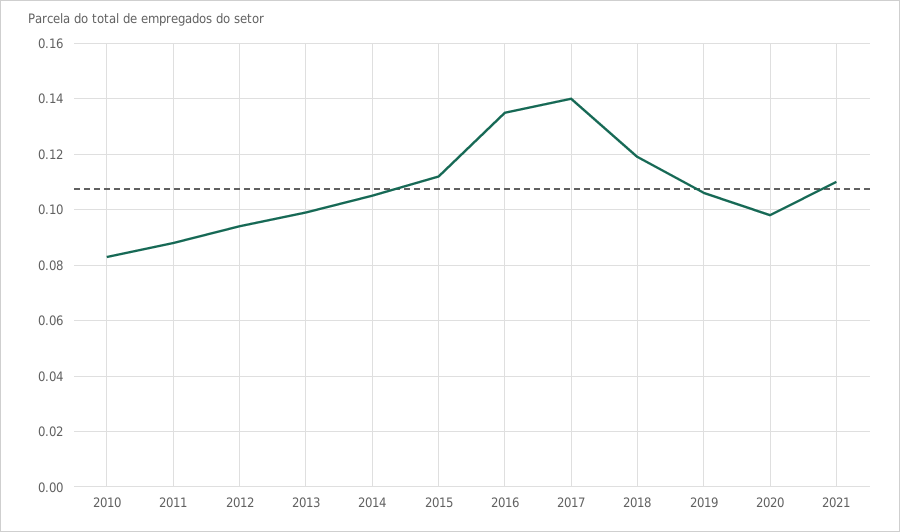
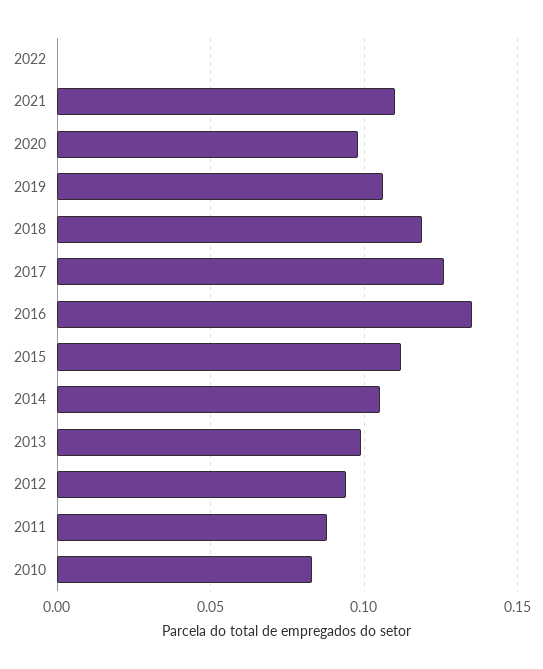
2017: 0.14 -> 0.125
2022: none -> 0

